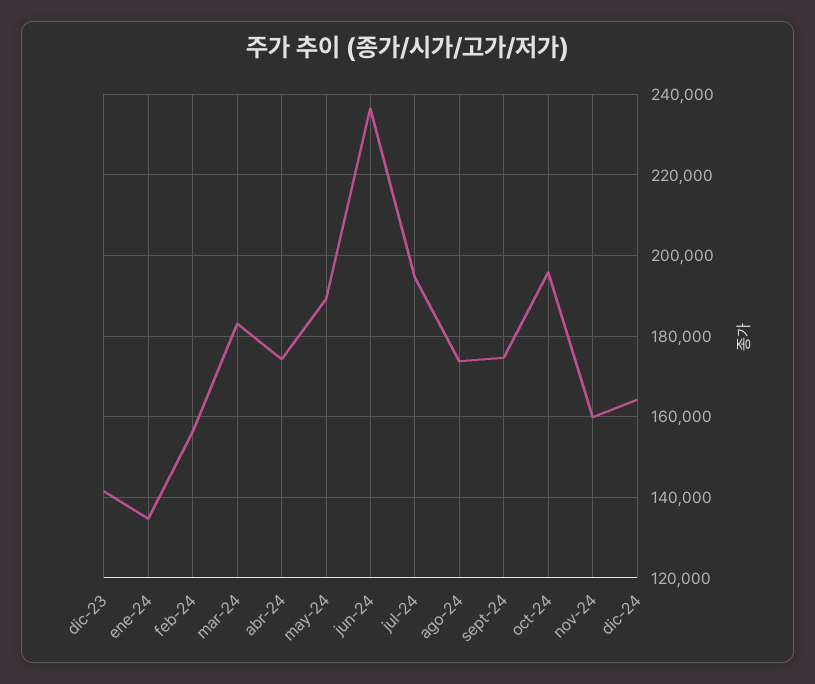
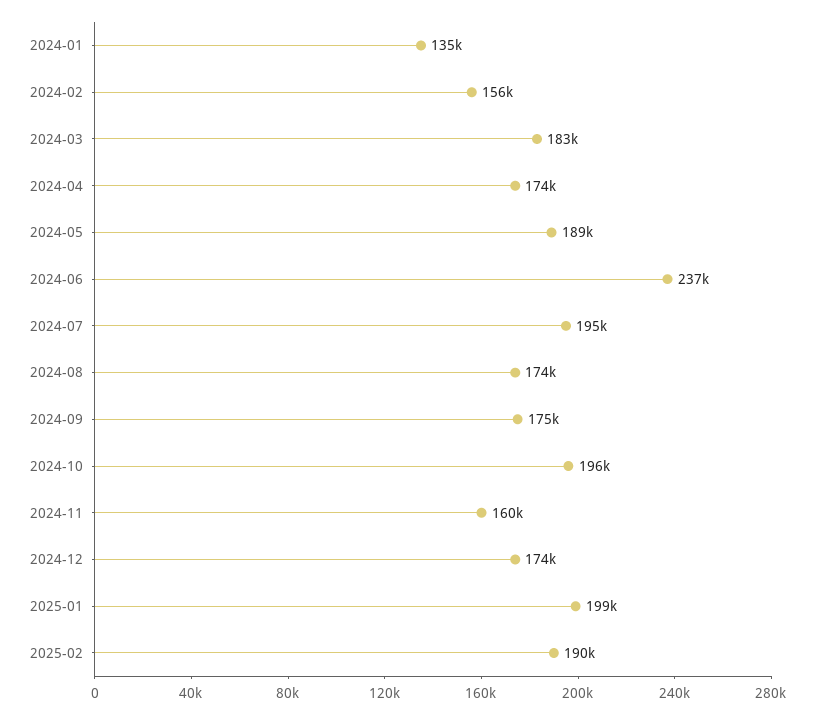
dic-23: 142000 -> none
dic-24: 164000 -> 174000
2025-01: none -> 199000
2025-02: none -> 190000

